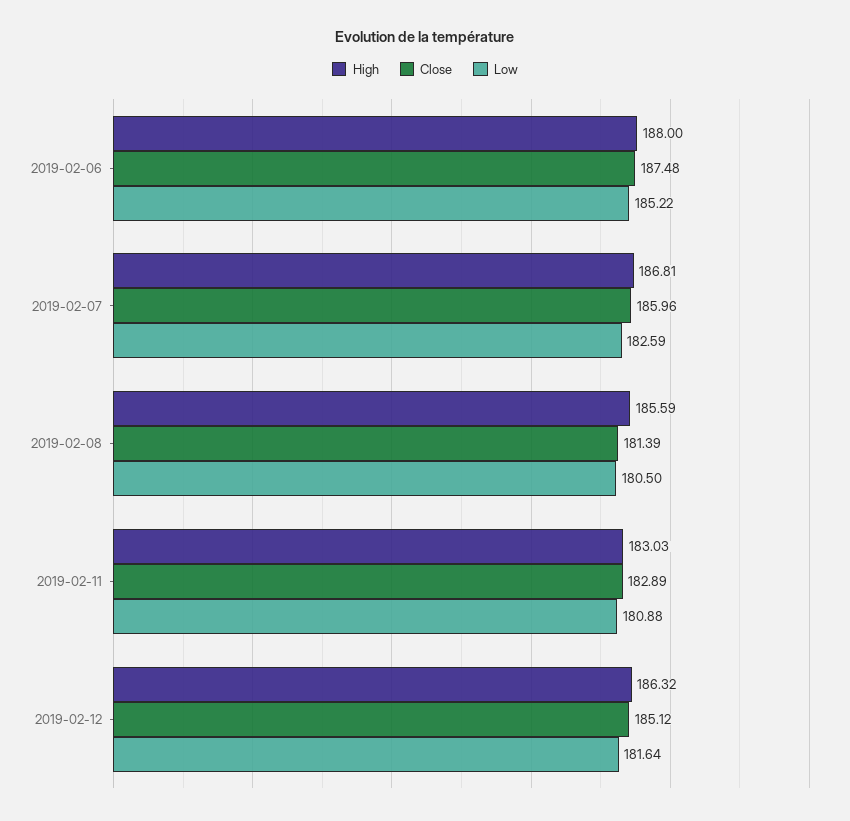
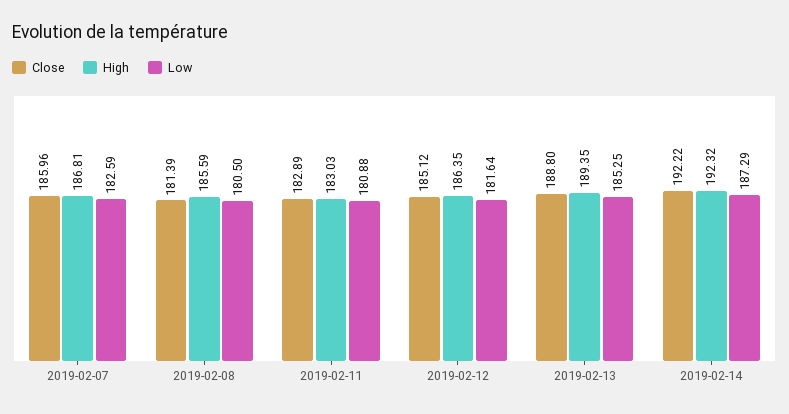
High, 2019-02-06: 188 -> none
Close, 2019-02-06: 187.48 -> none
Low, 2019-02-06: 185.22 -> none
High, 2019-02-12: 186.32 -> 186.35
Close, 2019-02-13: none -> 188.8
High, 2019-02-13: none -> 189.35
Low, 2019-02-13: none -> 185.25
Close, 2019-02-14: none -> 192.22
High, 2019-02-14: none -> 192.32
Low, 2019-02-14: none -> 187.29

